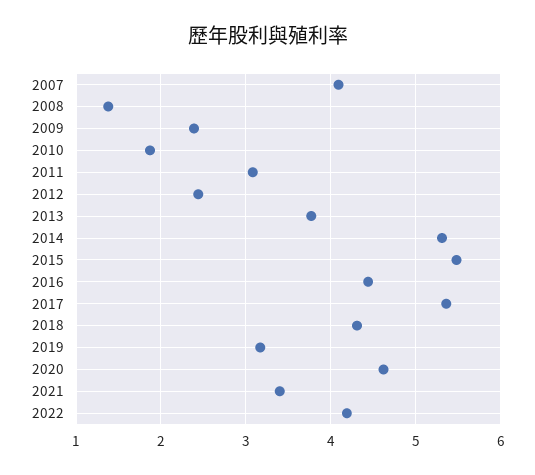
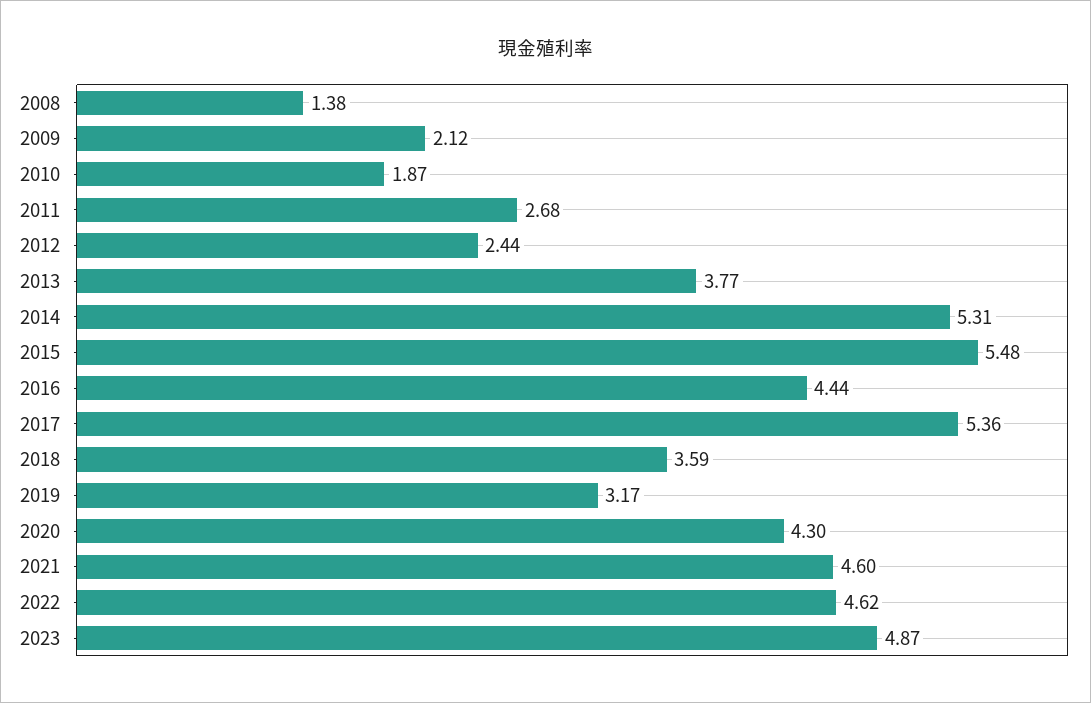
2007: 4.1 -> none
2009: 2.4 -> 2.12
2011: 3.1 -> 2.68
2018: 4.3 -> 3.59
2020: 4.6 -> 4.3
2021: 3.4 -> 4.6
2022: 4.2 -> 4.62
2023: none -> 4.87

